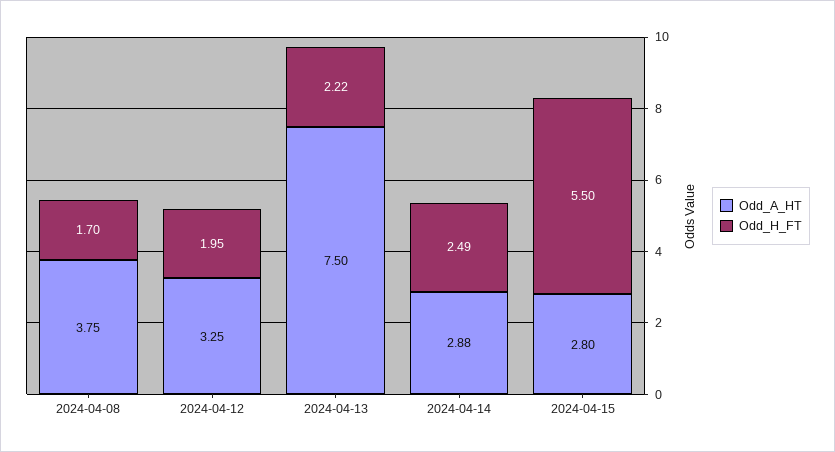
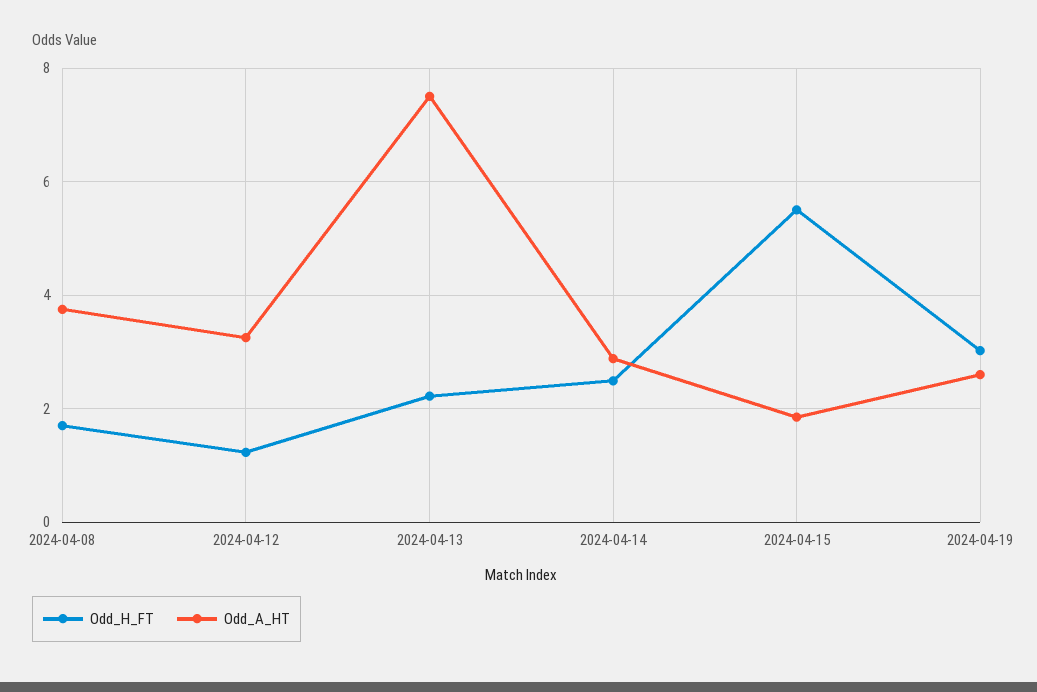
Odd_H_FT, 2024-04-12: 1.95 -> 1.2
Odd_A_HT, 2024-04-15: 2.8 -> 1.8
Odd_H_FT, 2024-04-19: none -> 3
Odd_A_HT, 2024-04-19: none -> 2.6

